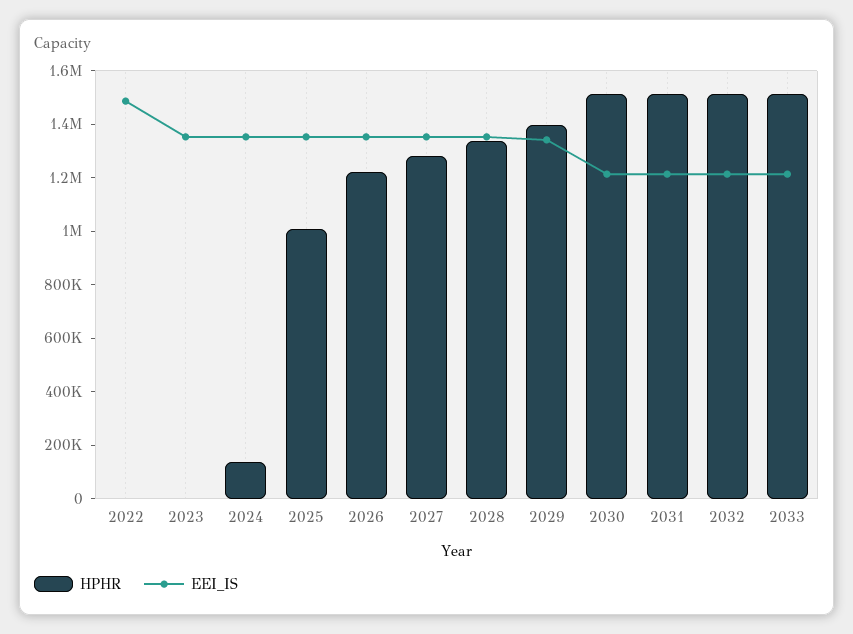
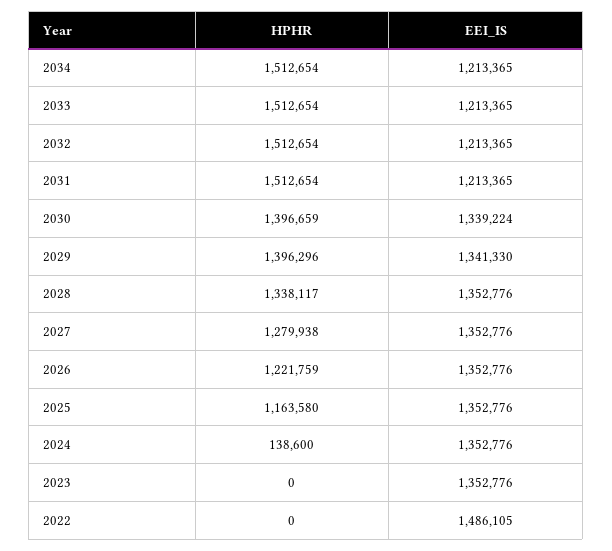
HPHR, 2025: 1000000 -> 1163580
HPHR, 2030: 1500000 -> 1396659
EEI_IS, 2030: 1200000 -> 1339224
HPHR, 2034: none -> 1512654
EEI_IS, 2034: none -> 1213365

